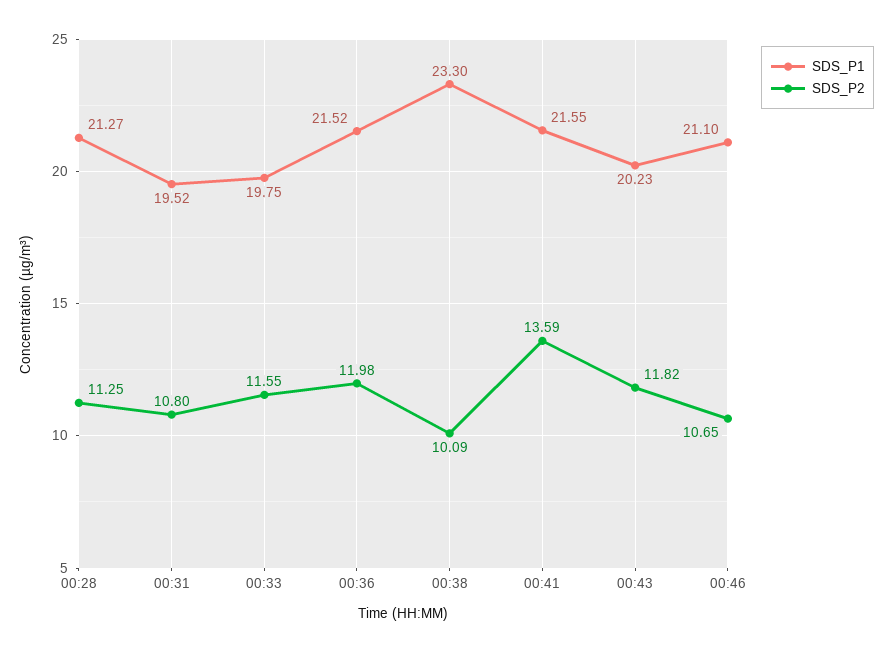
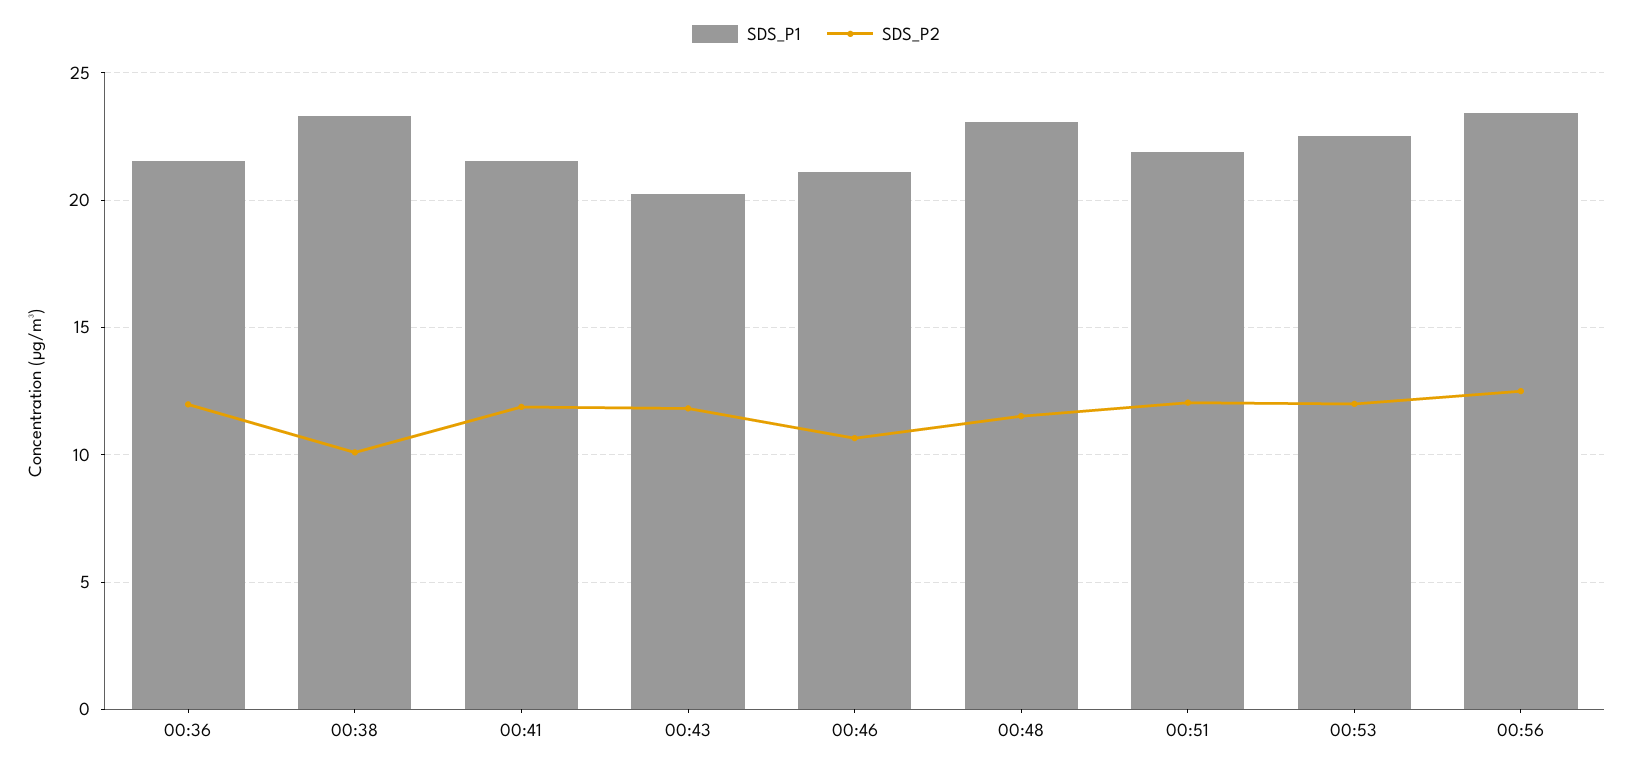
SDS_P1, 00:28: 21.27 -> none
SDS_P2, 00:28: 11.25 -> none
SDS_P1, 00:31: 19.52 -> none
SDS_P2, 00:31: 10.8 -> none
SDS_P1, 00:33: 19.75 -> none
SDS_P2, 00:33: 11.55 -> none
SDS_P2, 00:41: 13.59 -> 12
SDS_P1, 00:48: none -> 23
SDS_P2, 00:48: none -> 11.5
SDS_P1, 00:51: none -> 22
SDS_P2, 00:51: none -> 12
SDS_P1, 00:53: none -> 22.5
SDS_P2, 00:53: none -> 12
SDS_P1, 00:56: none -> 23.5
SDS_P2, 00:56: none -> 12.5

